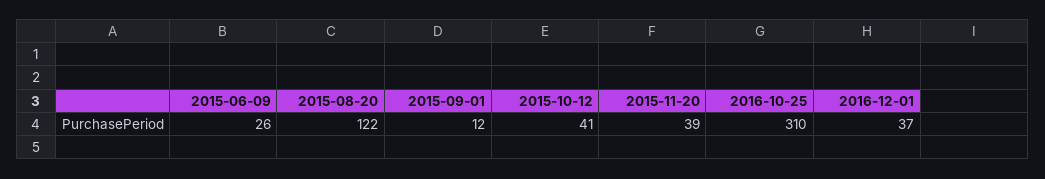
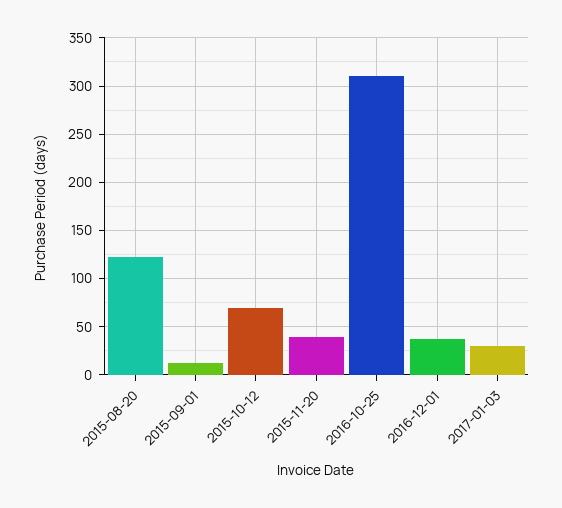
2015-06-09: 26 -> none
2015-10-12: 41 -> 70
2017-01-03: none -> 30

